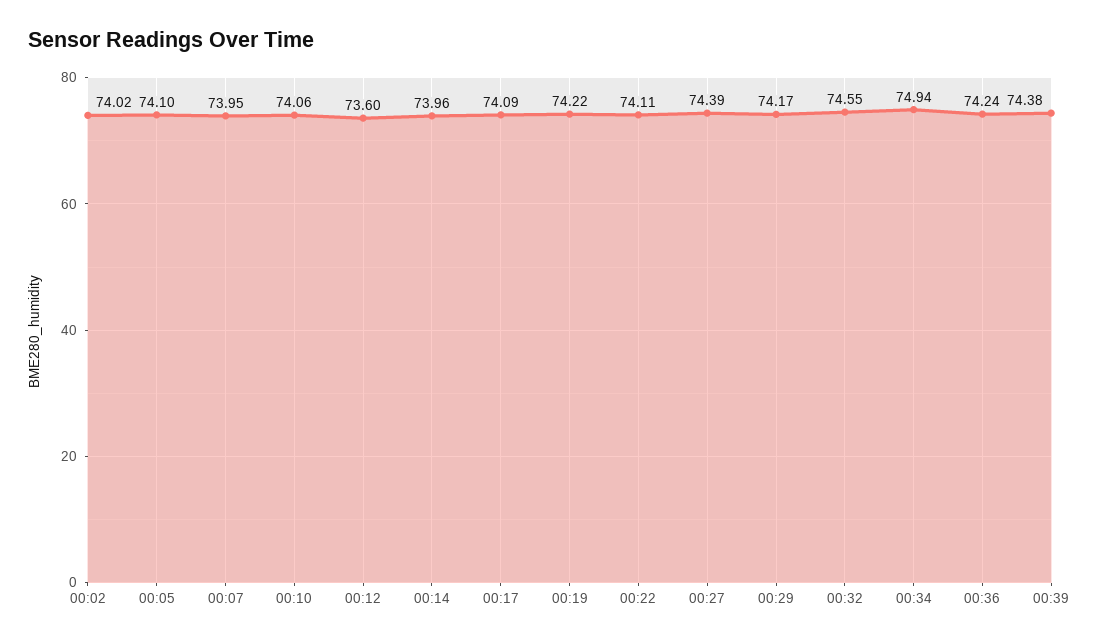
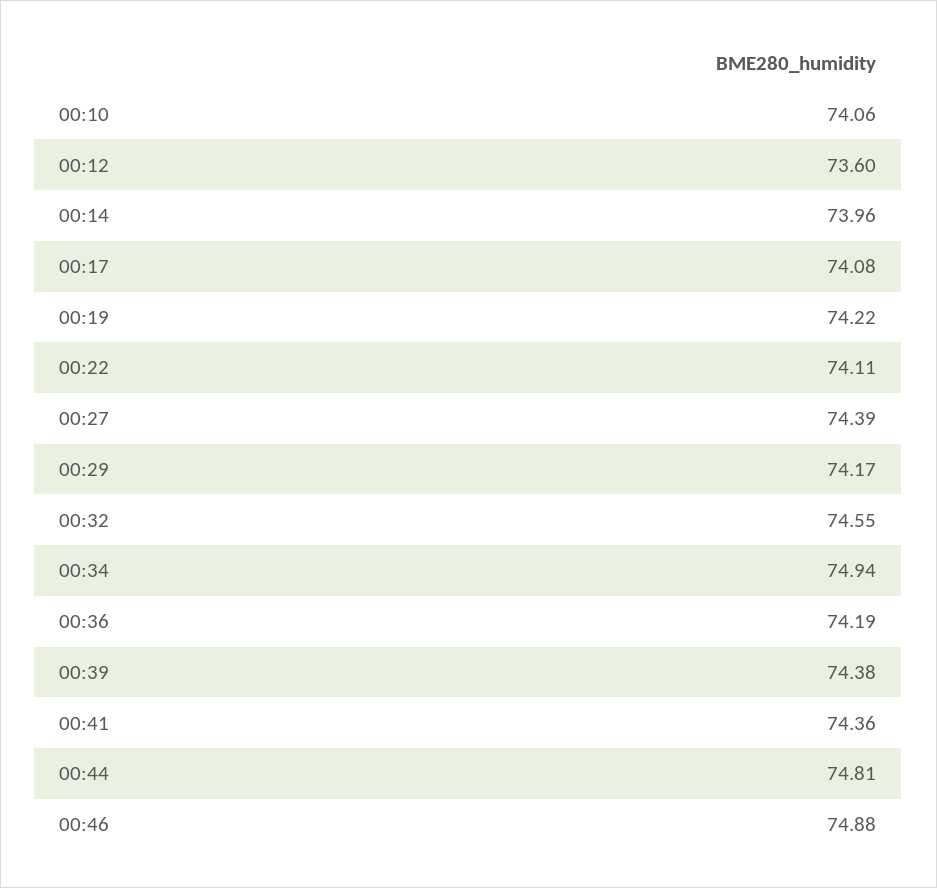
00:02: 74.02 -> none
00:05: 74.1 -> none
00:07: 73.95 -> none
00:17: 74.09 -> 74.08
00:36: 74.24 -> 74.19
00:41: none -> 74.36
00:44: none -> 74.81
00:46: none -> 74.88

